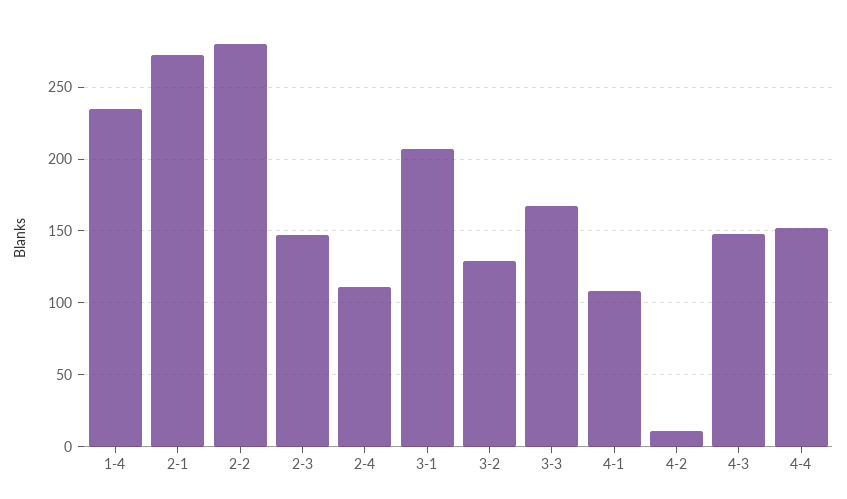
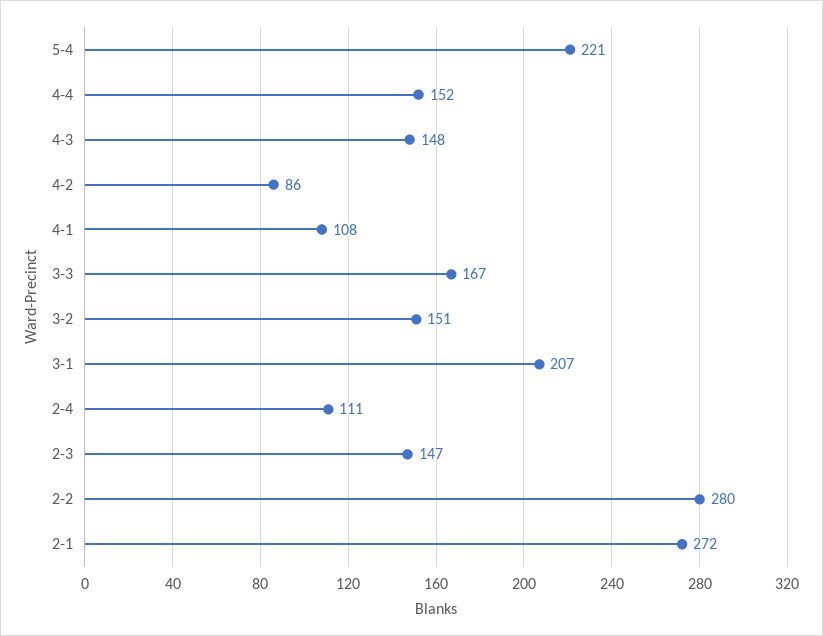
1-4: 235 -> none
3-2: 130 -> 151
4-2: 10 -> 86
5-4: none -> 221

